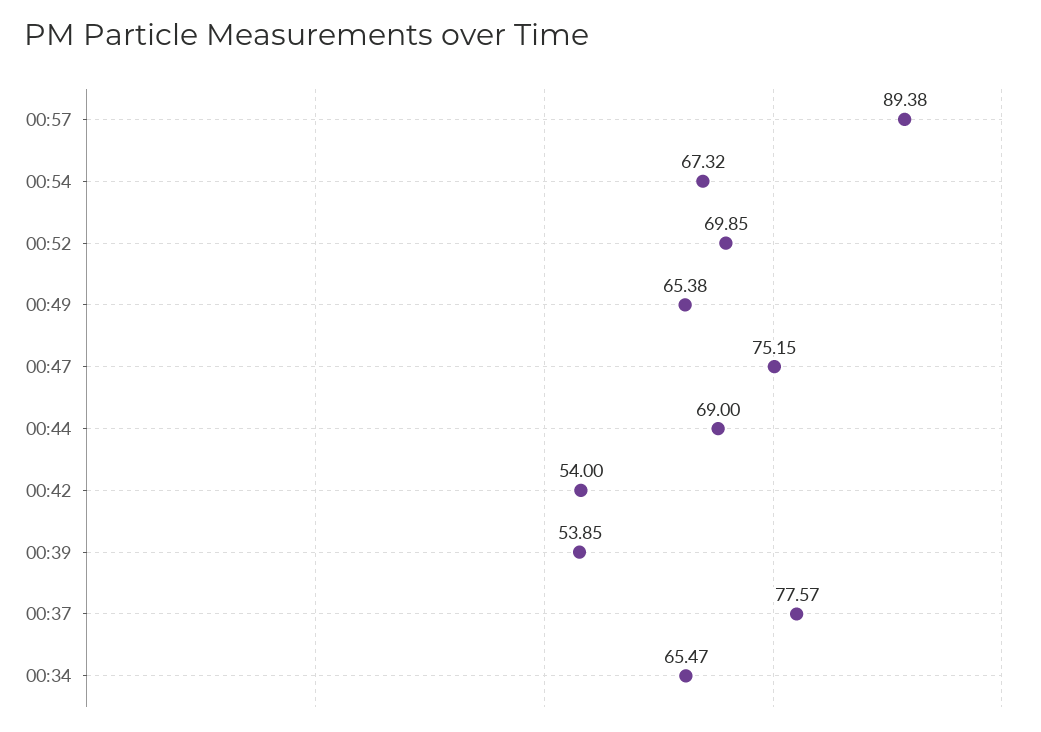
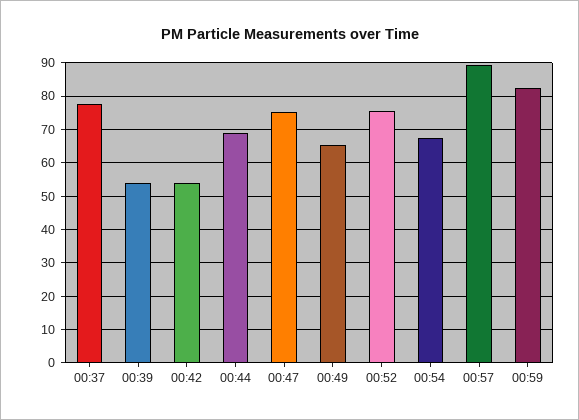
00:52: 69.85 -> 76
00:34: 65.47 -> none
00:59: none -> 82

